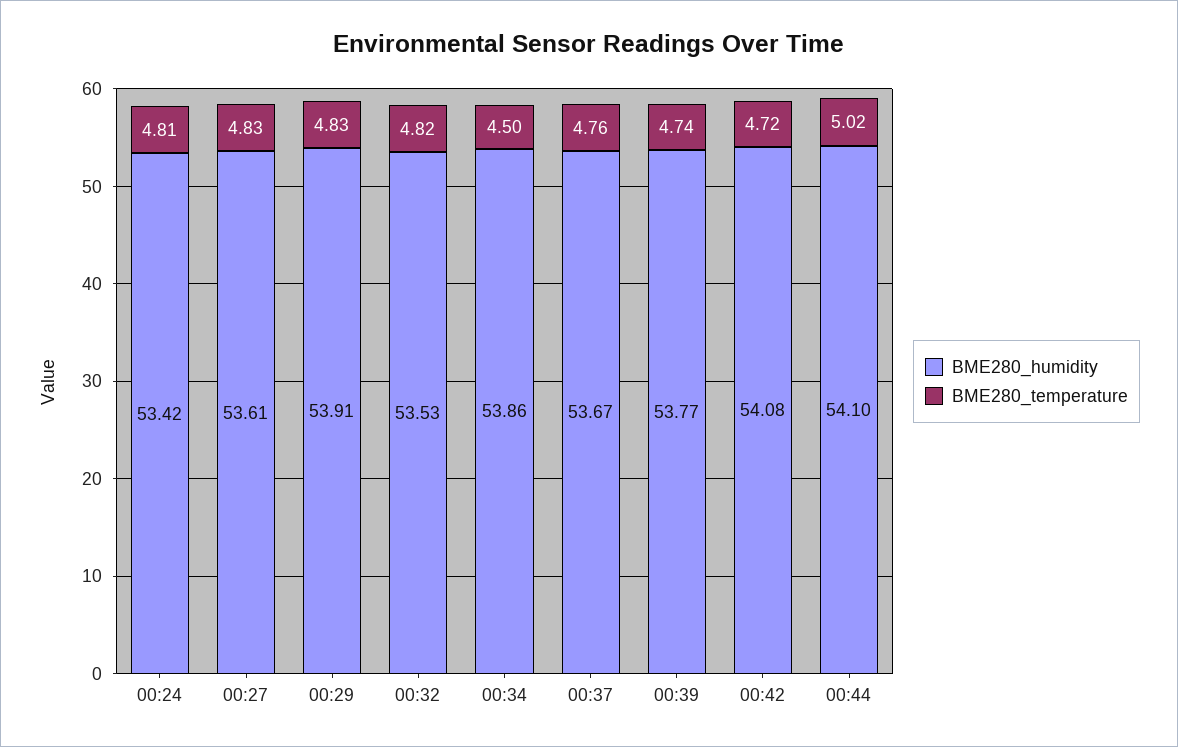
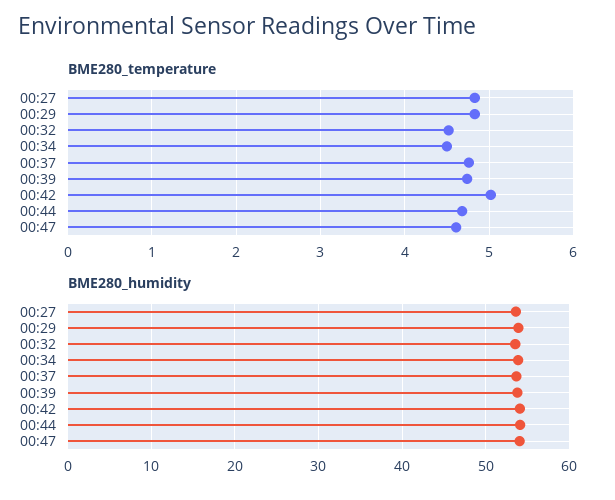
BME280_humidity, 00:24: 53.42 -> none
BME280_temperature, 00:24: 4.81 -> none
BME280_temperature, 00:32: 4.82 -> 4.5
BME280_temperature, 00:42: 4.72 -> 5
BME280_temperature, 00:44: 5.02 -> 4.7
BME280_temperature, 00:47: none -> 4.6
BME280_humidity, 00:47: none -> 54

